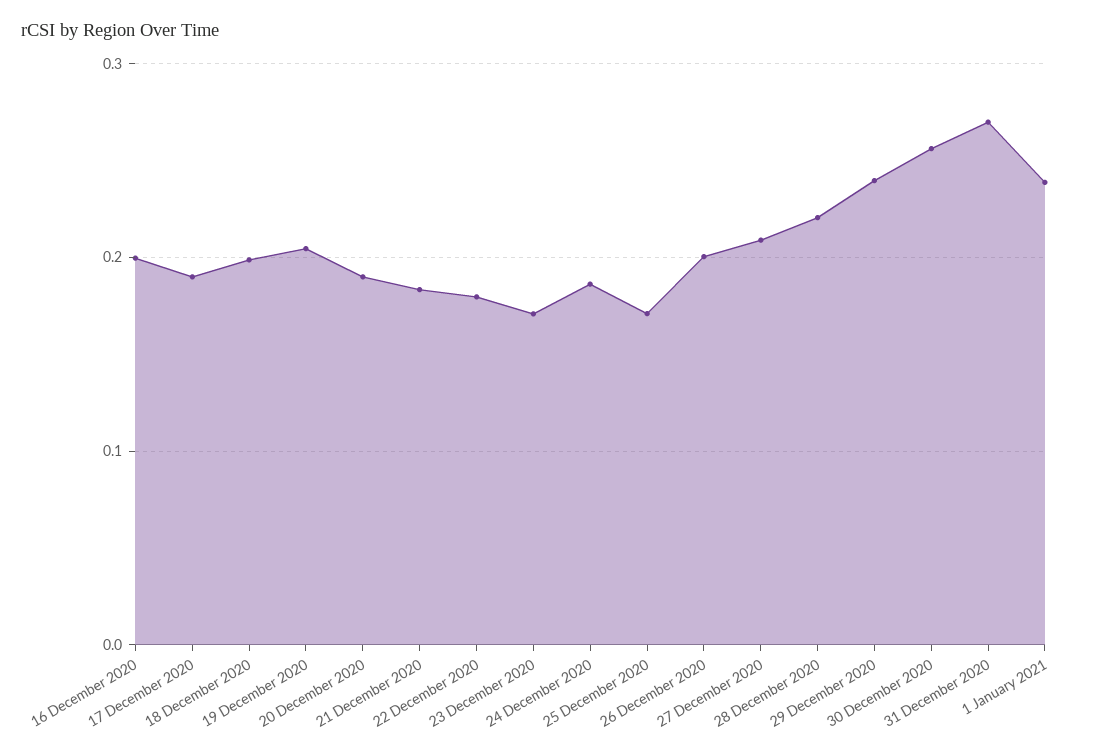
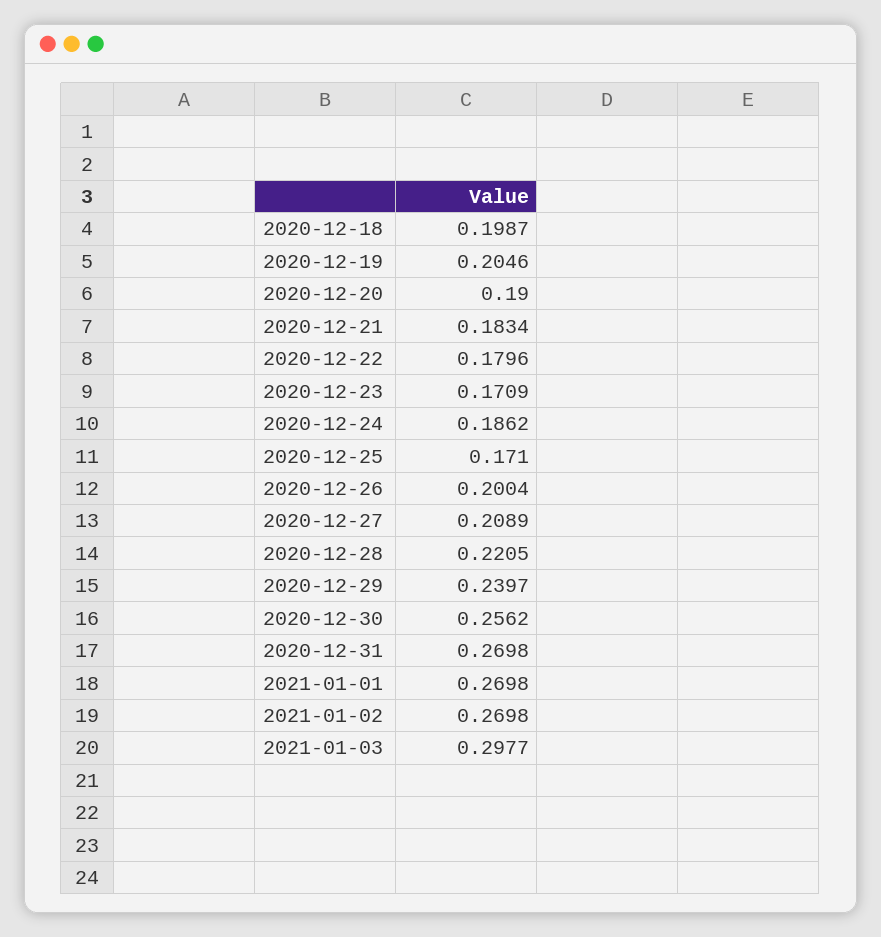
16 December 2020: 0.2 -> none
17 December 2020: 0.19 -> none
1 January 2021: 0.24 -> 0.2698
2021-01-02: none -> 0.2698
2021-01-03: none -> 0.2977

